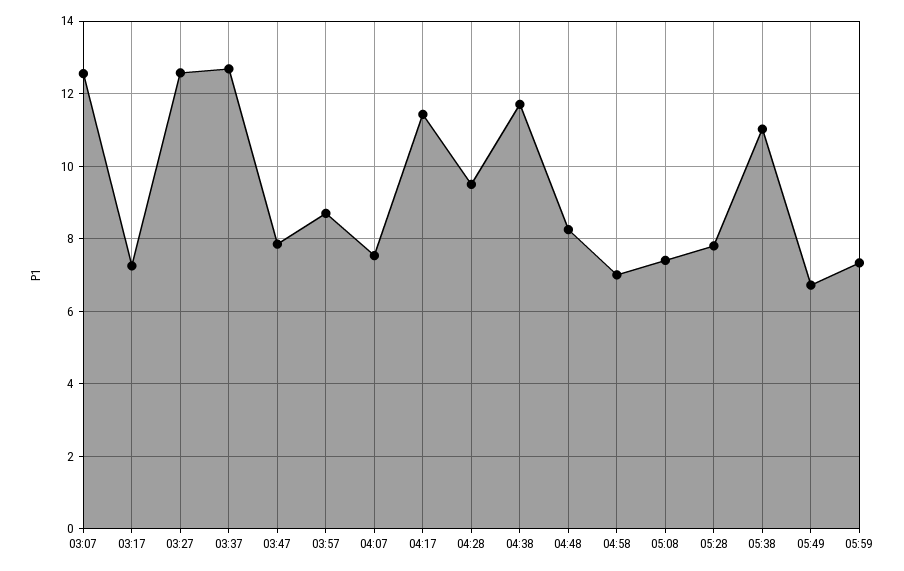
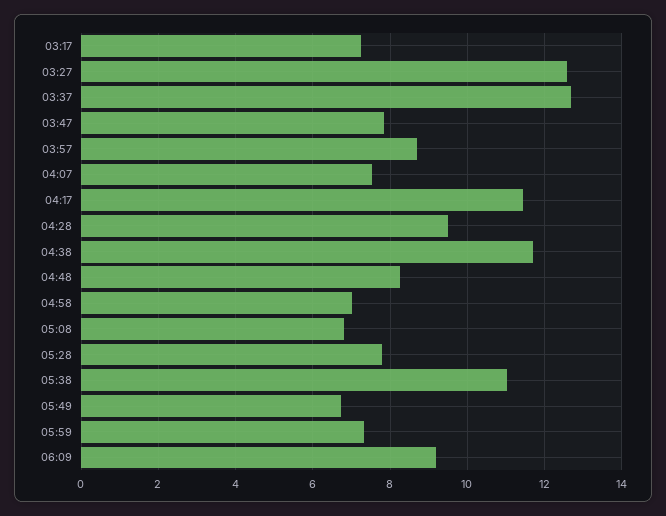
03:07: 12.6 -> none
05:08: 7.4 -> 6.8
06:09: none -> 9.2

